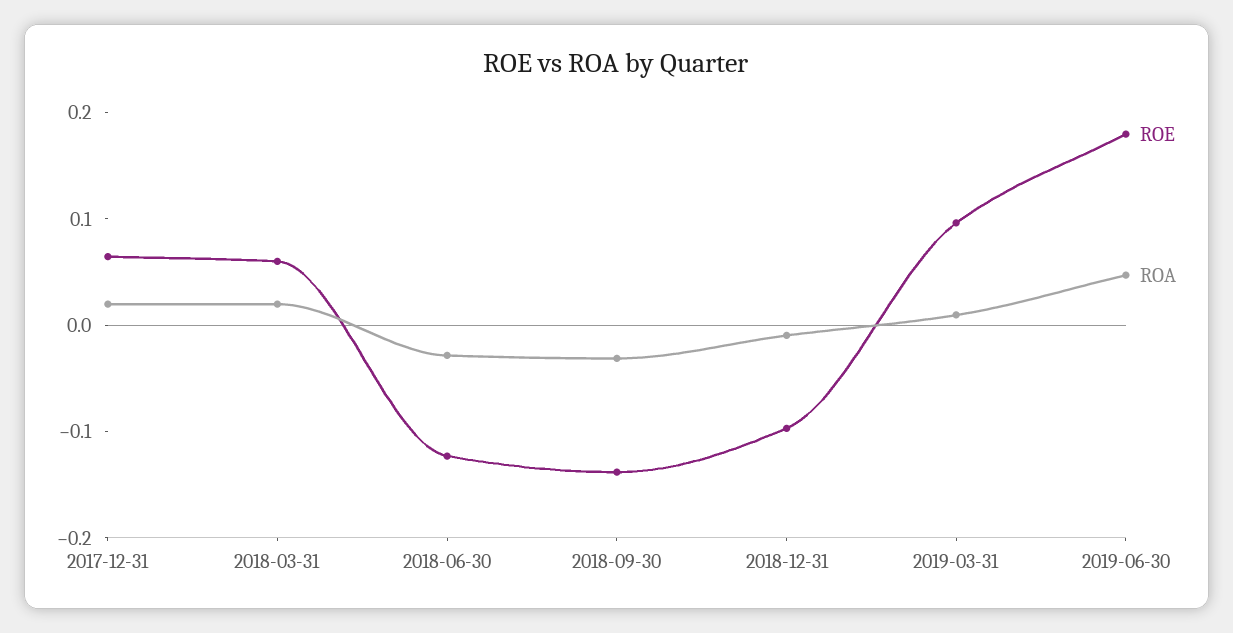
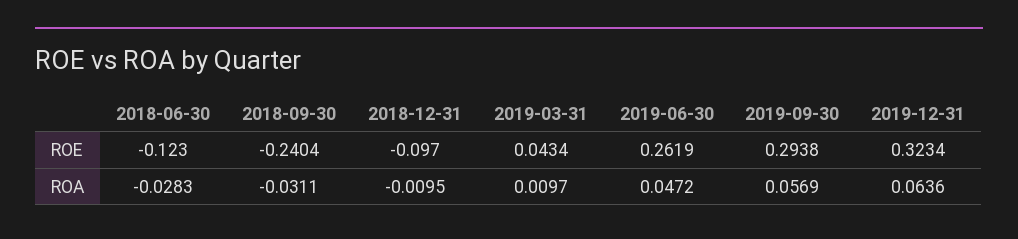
ROE, 2017-12-31: 0.06 -> none
ROA, 2017-12-31: 0.02 -> none
ROE, 2018-03-31: 0.06 -> none
ROA, 2018-03-31: 0.02 -> none
ROE, 2018-09-30: -0.14 -> -0.2404
ROE, 2019-03-31: 0.1 -> 0.0434
ROE, 2019-06-30: 0.18 -> 0.2619
ROE, 2019-09-30: none -> 0.2938
ROE, 2019-12-31: none -> 0.3234
ROA, 2019-09-30: none -> 0.0569
ROA, 2019-12-31: none -> 0.0636

